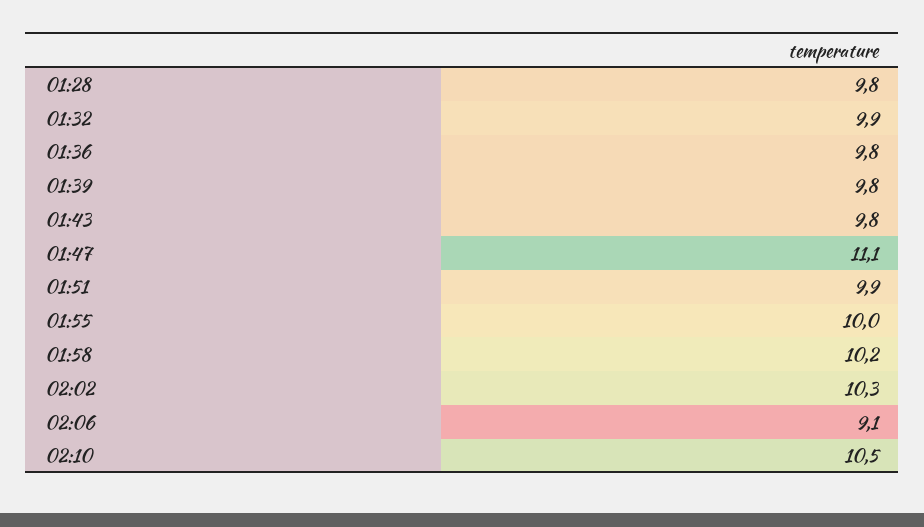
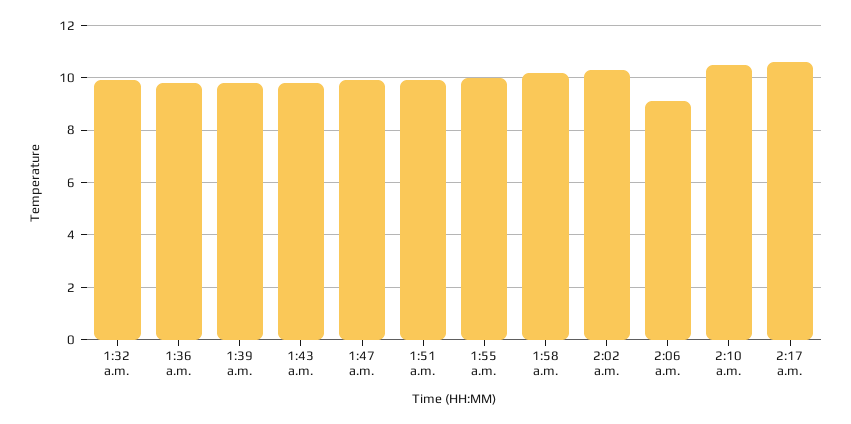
01:28: 9.8 -> none
01:47: 11.1 -> 10
2:17 a.m.: none -> 10.5

